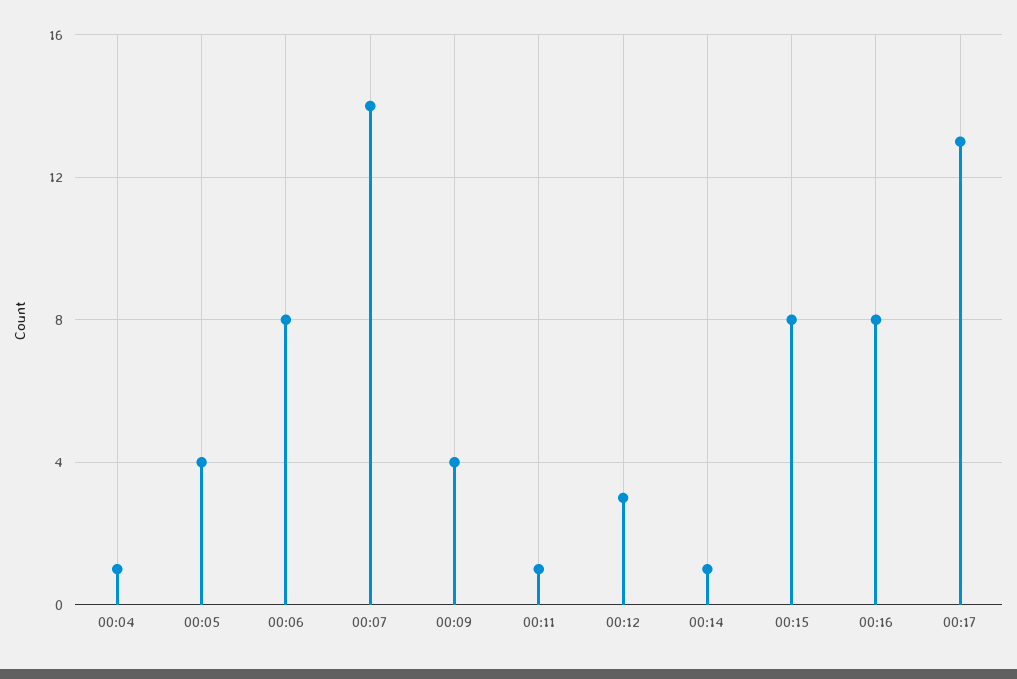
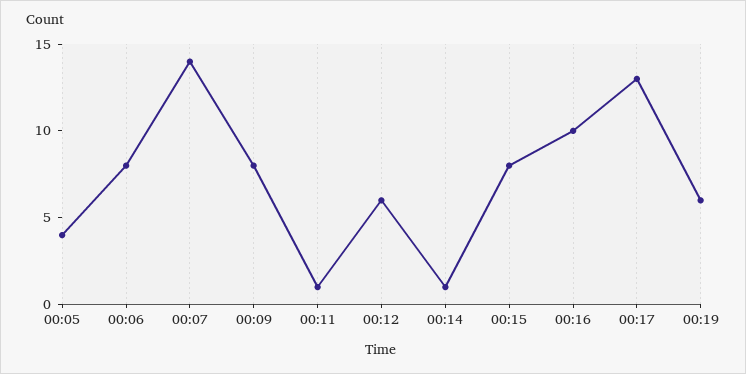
00:04: 1 -> none
00:09: 4 -> 8
00:12: 3 -> 6
00:16: 8 -> 10
00:19: none -> 6

